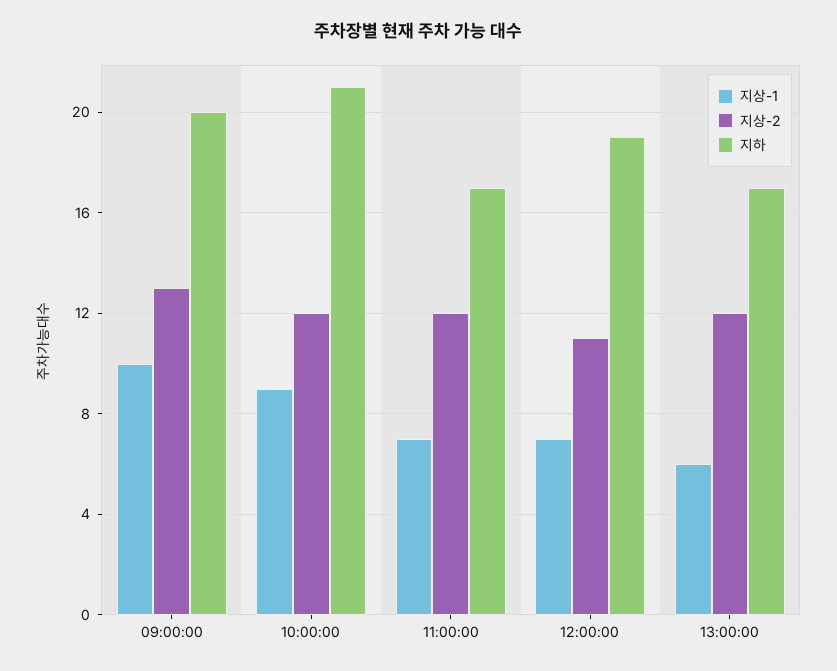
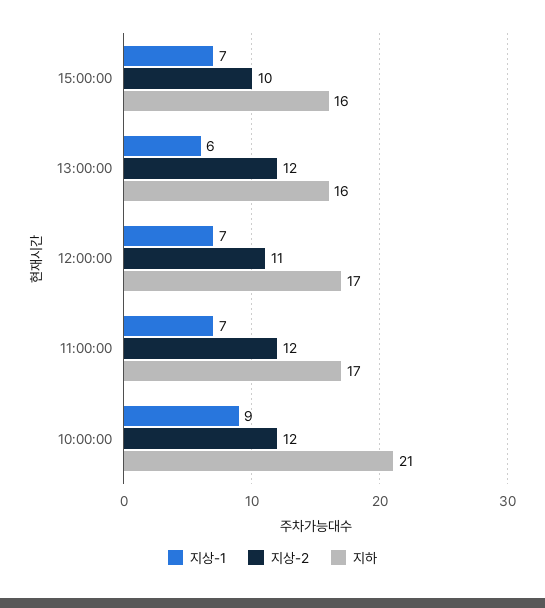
지상-1, 09:00:00: 10 -> none
지상-2, 09:00:00: 13 -> none
지하, 09:00:00: 20 -> none
지하, 12:00:00: 19 -> 17
지하, 13:00:00: 17 -> 16
지상-1, 15:00:00: none -> 7
지상-2, 15:00:00: none -> 10
지하, 15:00:00: none -> 16

